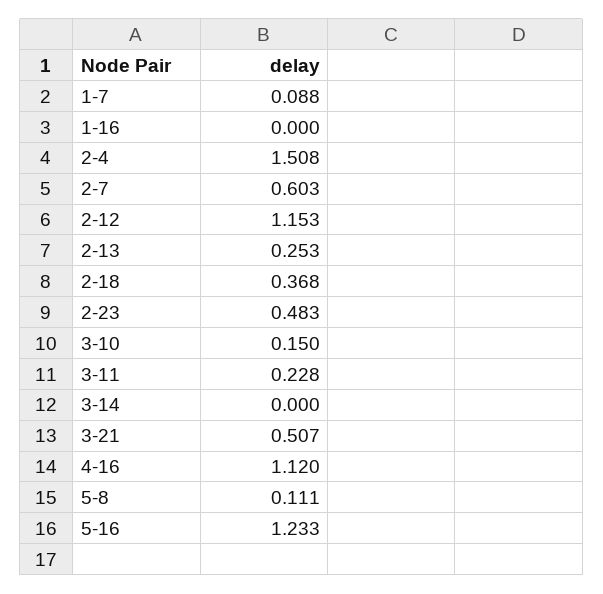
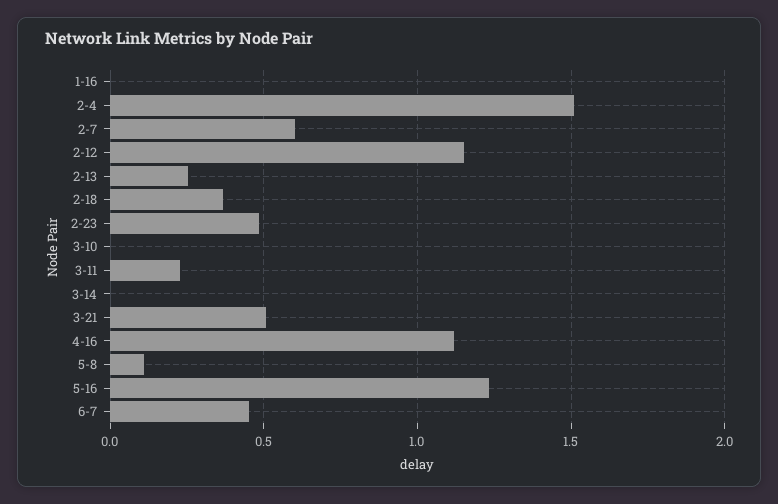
1-7: 0.088 -> none
3-10: 0.15 -> 0
6-7: none -> 0.45

